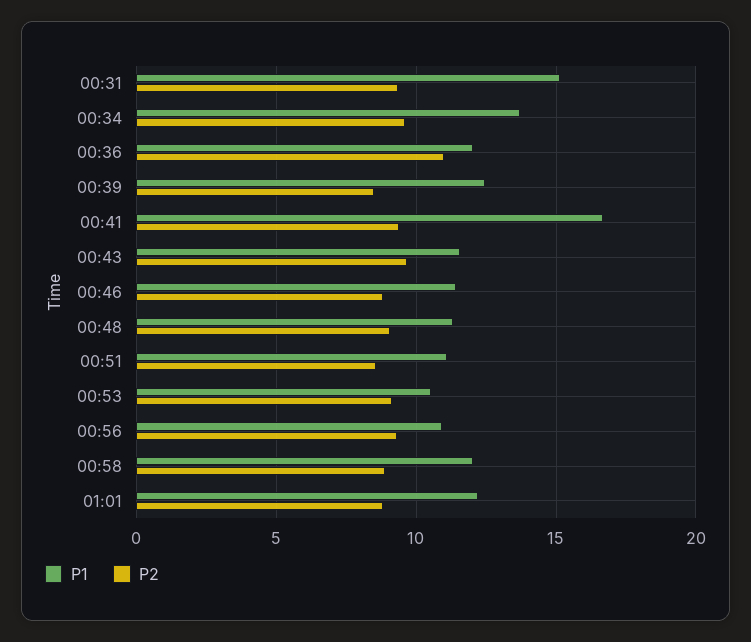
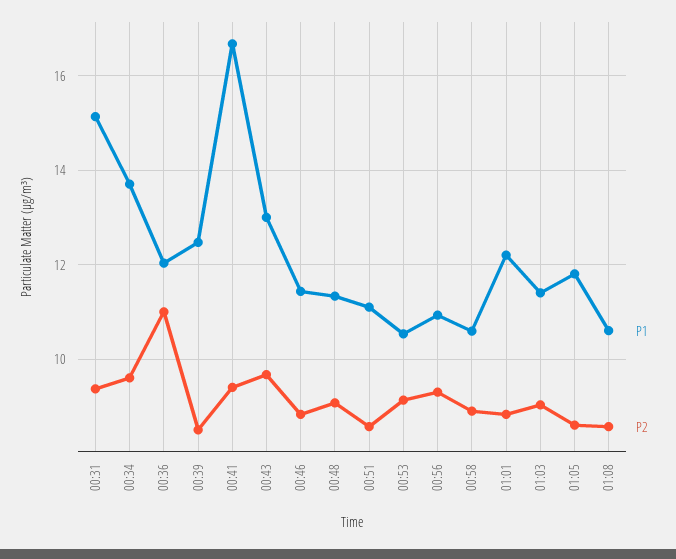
P1, 00:43: 11.5 -> 13
P1, 00:58: 12 -> 10.6
P1, 01:03: none -> 11.4
P2, 01:03: none -> 9
P1, 01:05: none -> 11.8
P2, 01:05: none -> 8.6
P1, 01:08: none -> 10.6
P2, 01:08: none -> 8.6

